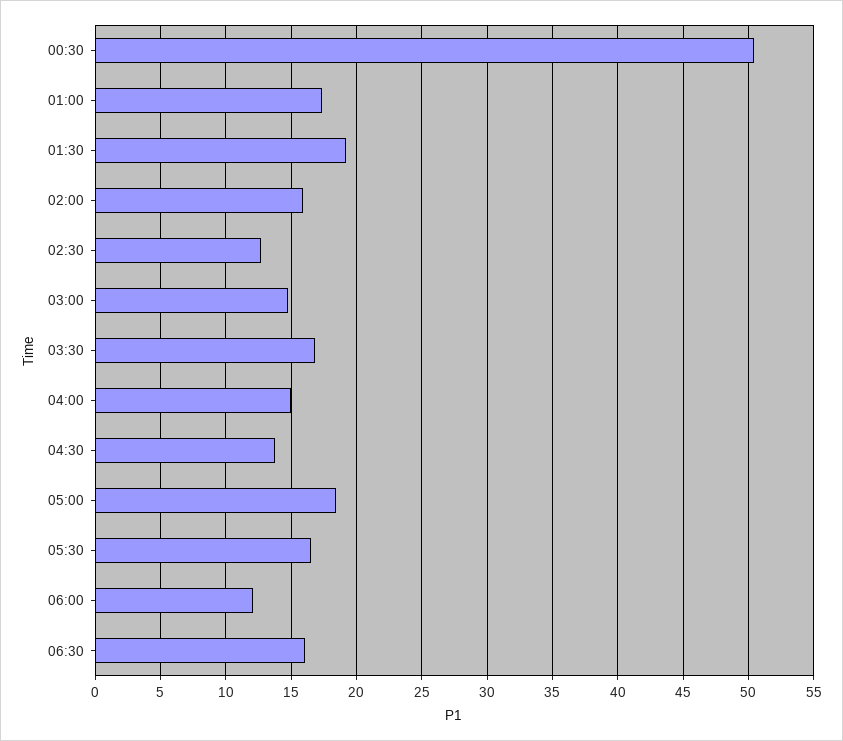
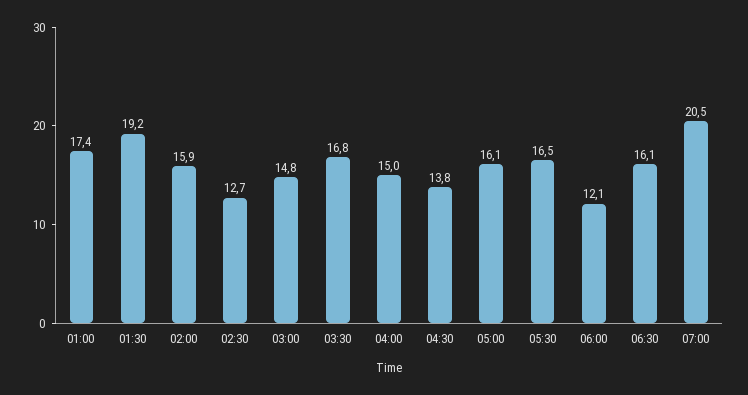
00:30: 50.5 -> none
05:00: 18.5 -> 16.1
07:00: none -> 20.5

